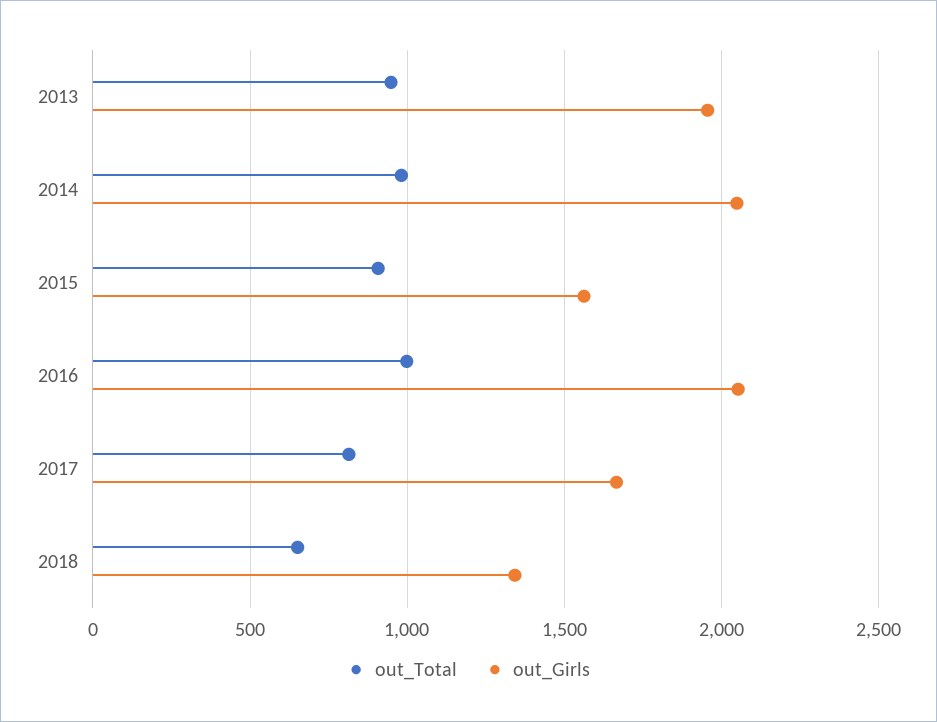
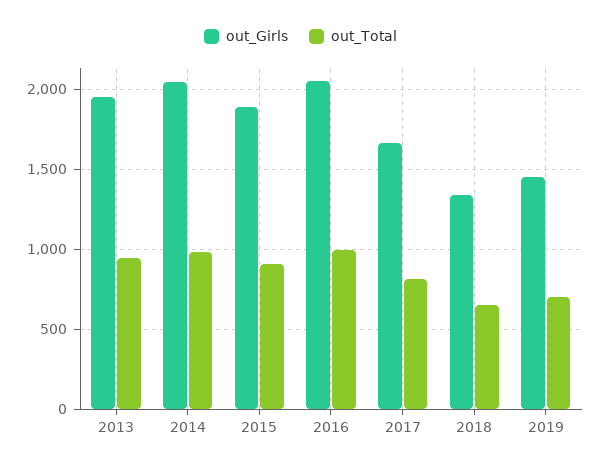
out_Girls, 2015: 1550 -> 1900
out_Girls, 2019: none -> 1450
out_Total, 2019: none -> 700

